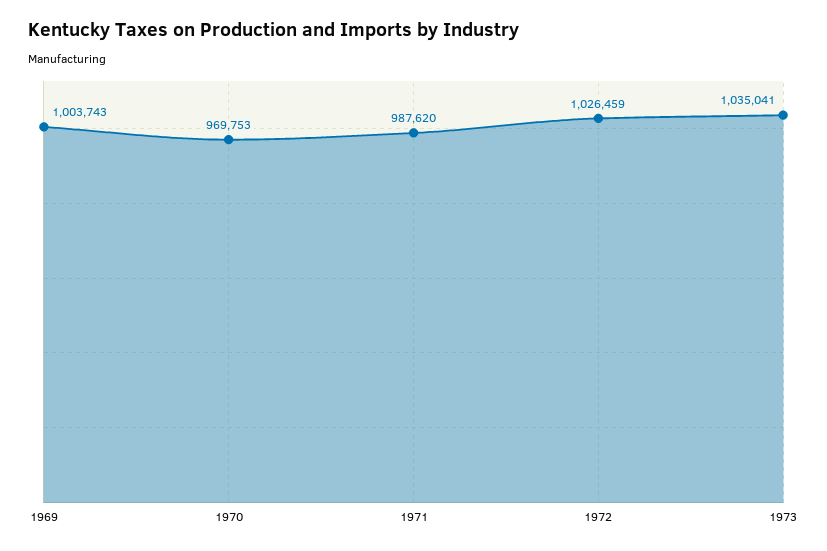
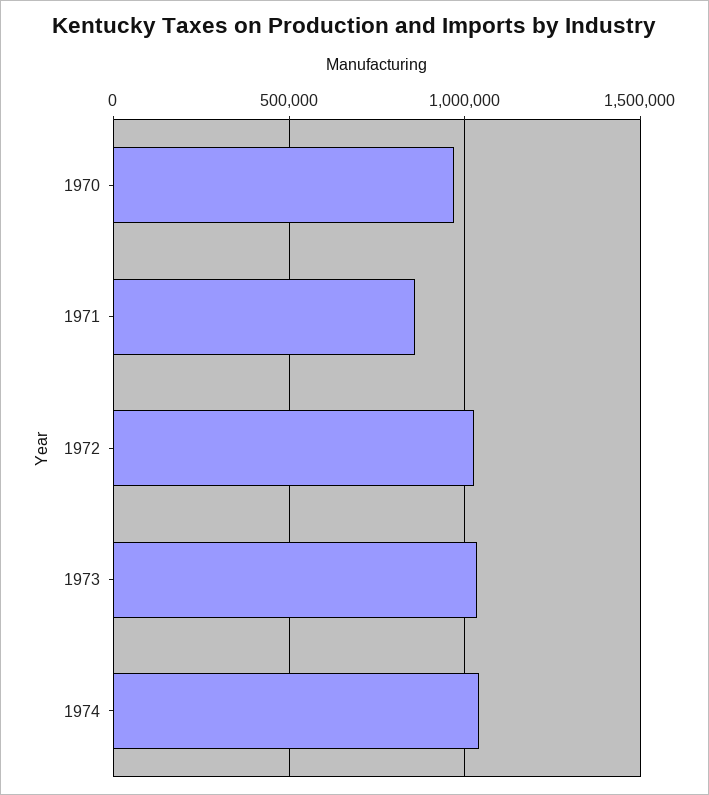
1969: 1003743 -> none
1971: 987620 -> 850000
1974: none -> 1050000

